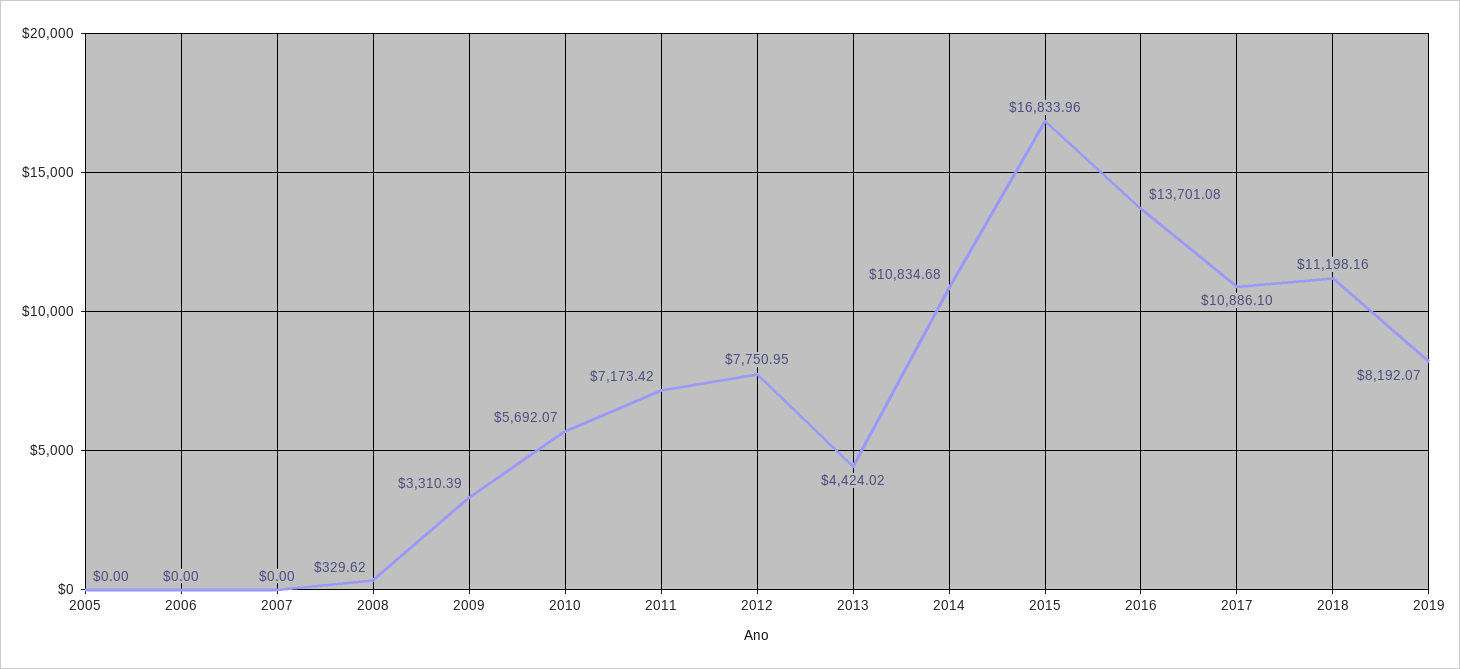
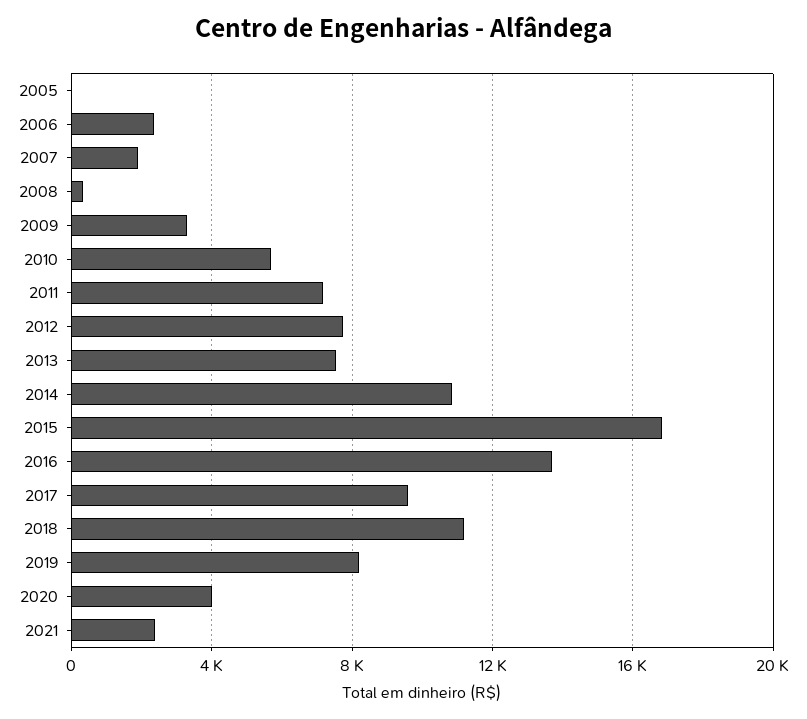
2006: 0 -> 2500
2007: 0 -> 2000
2013: 4424.02 -> 7500
2017: 10886.1 -> 9500
2020: none -> 4000
2021: none -> 2500

